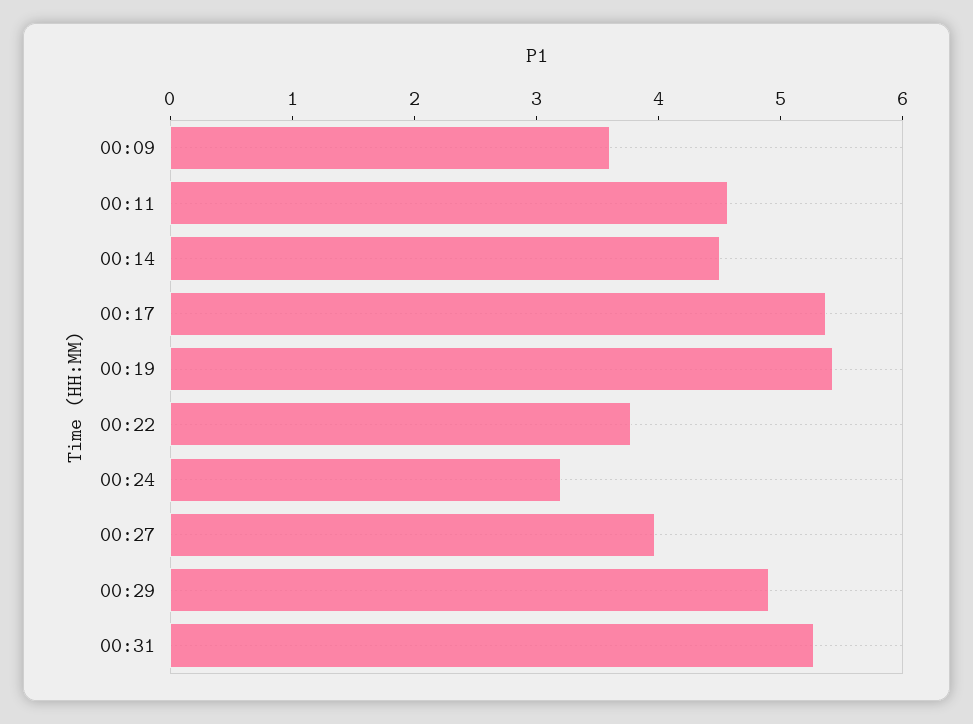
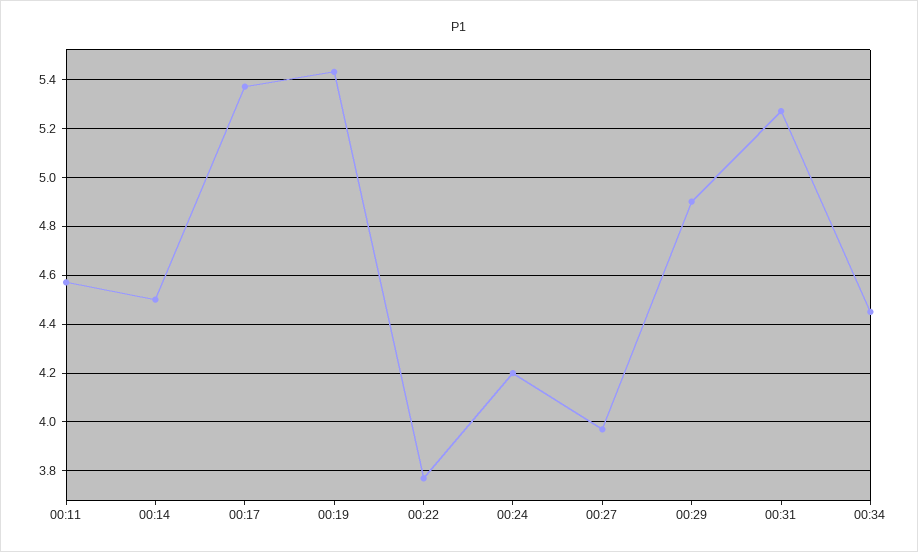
00:09: 3.6 -> none
00:24: 3.2 -> 4.2
00:34: none -> 4.45

